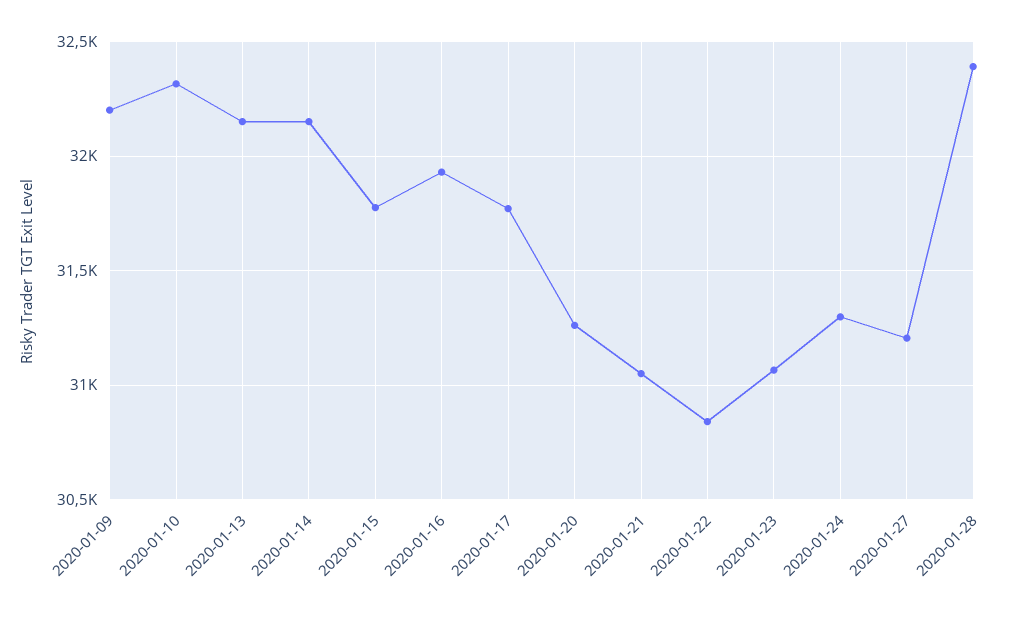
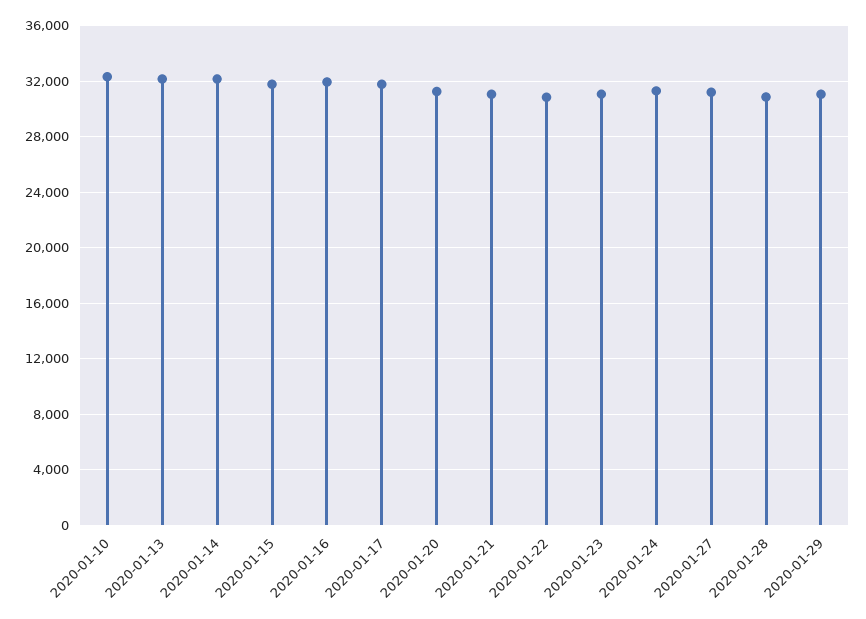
2020-01-09: 32200 -> none
2020-01-28: 32400 -> 31000
2020-01-29: none -> 31000

